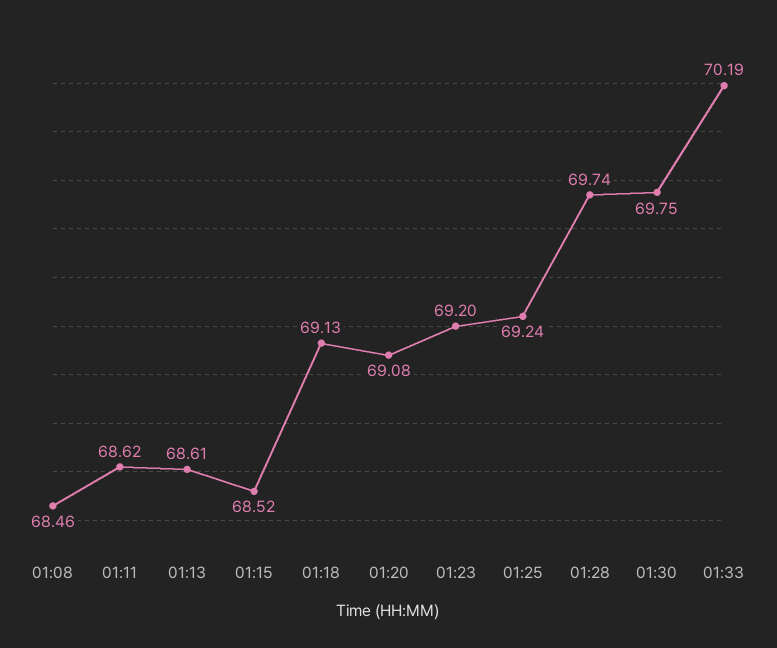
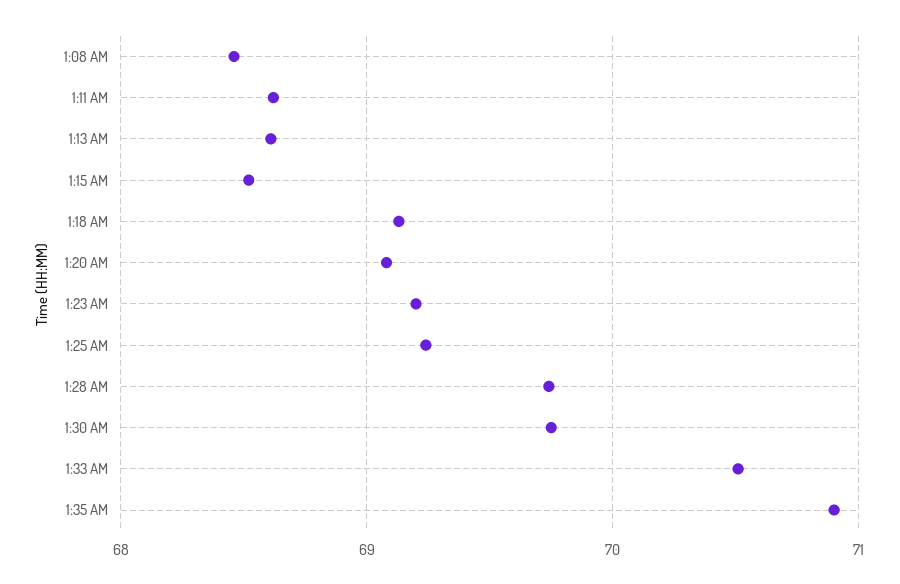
01:33: 70.19 -> 70.5
1:35 AM: none -> 70.9

